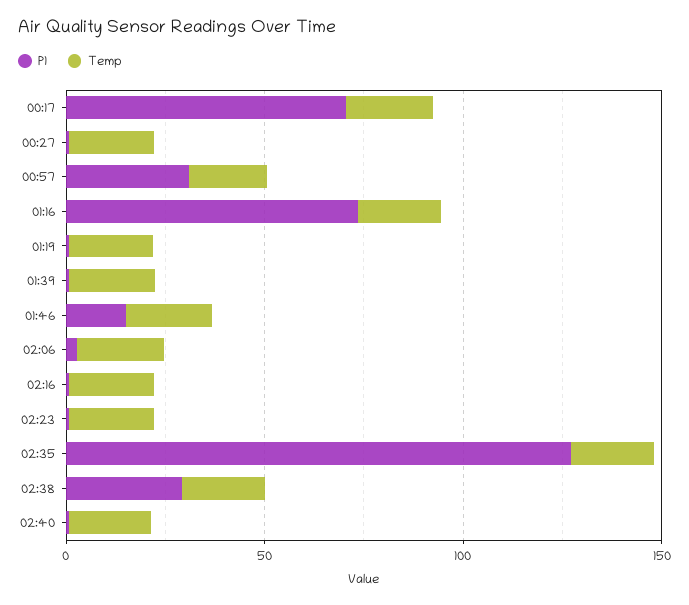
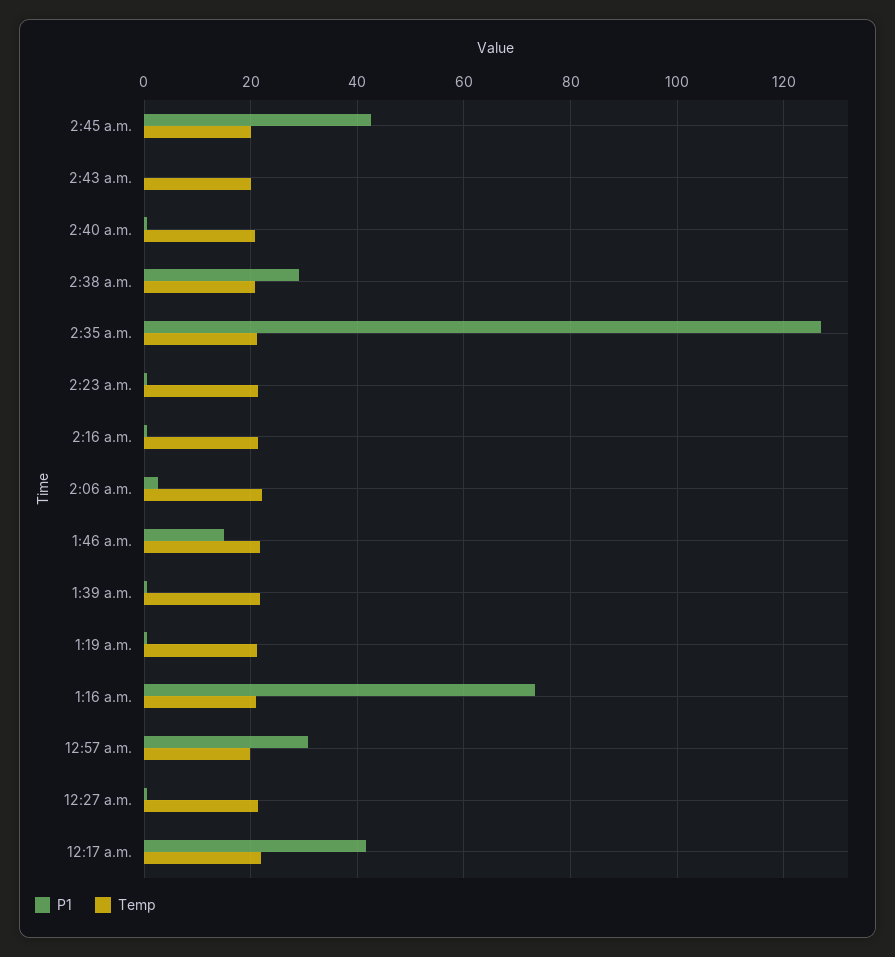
P1, 00:17: 70 -> 42
P1, 2:45 a.m.: none -> 42
Temp, 2:45 a.m.: none -> 20
P1, 2:43 a.m.: none -> 0
Temp, 2:43 a.m.: none -> 20

